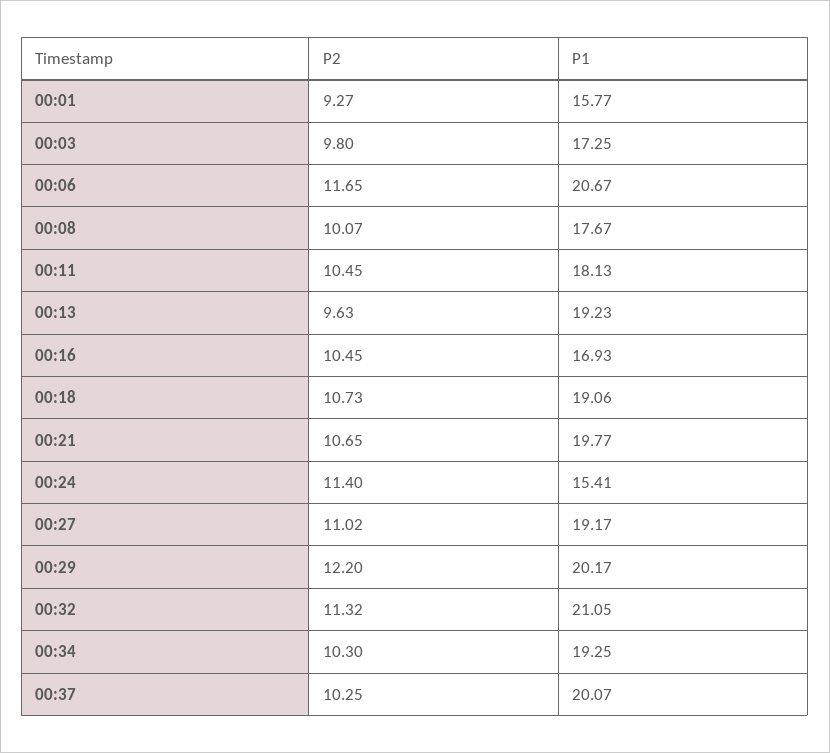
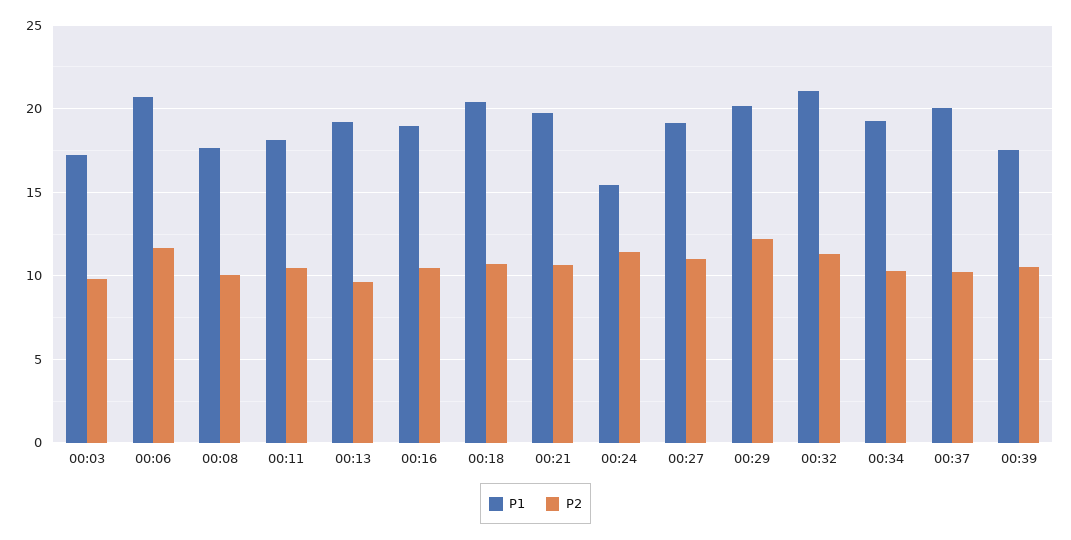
P2, 00:01: 9.27 -> none
P1, 00:01: 15.77 -> none
P1, 00:16: 16.93 -> 19
P1, 00:18: 19.06 -> 20.5
P1, 00:39: none -> 17.5
P2, 00:39: none -> 10.5

